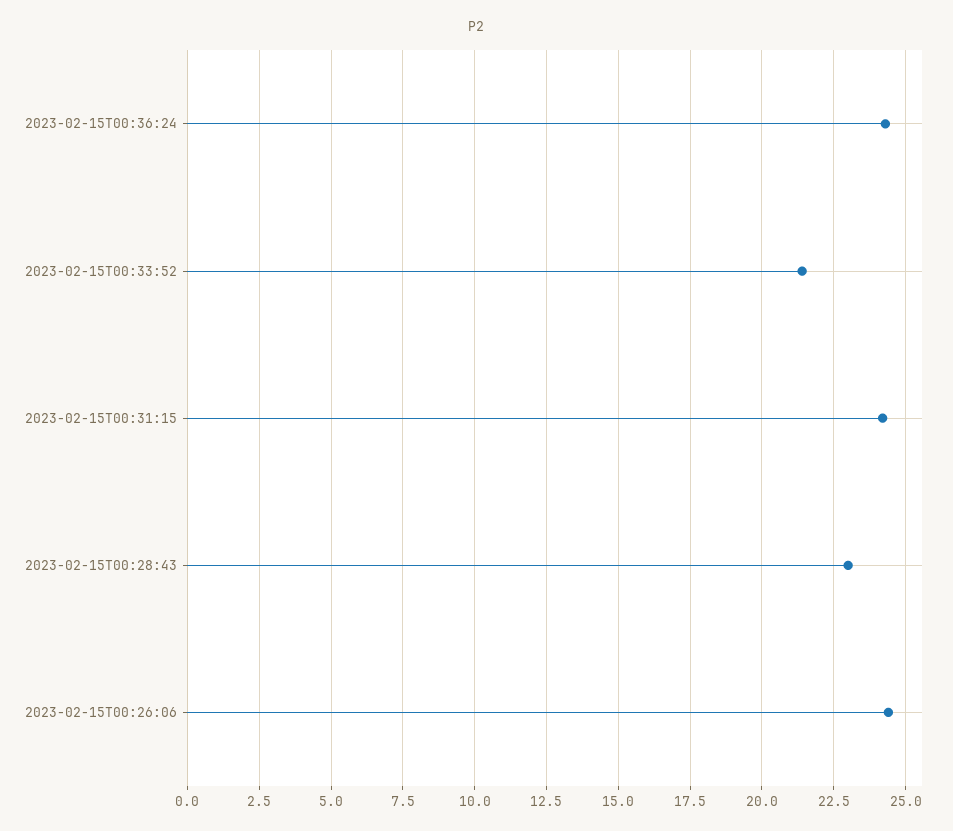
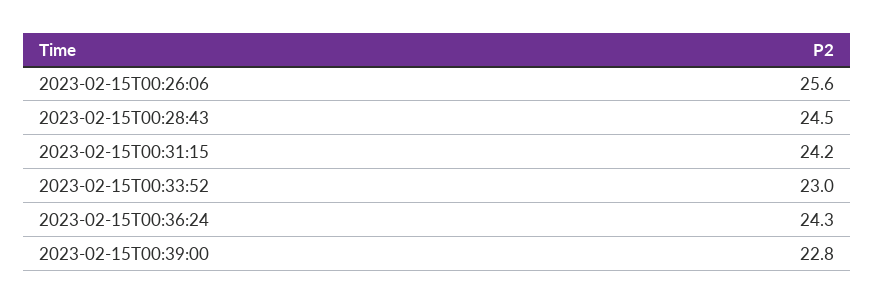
2023-02-15T00:33:52: 21.5 -> 23
2023-02-15T00:28:43: 23 -> 24.5
2023-02-15T00:26:06: 24.5 -> 25.6
2023-02-15T00:39:00: none -> 22.8

